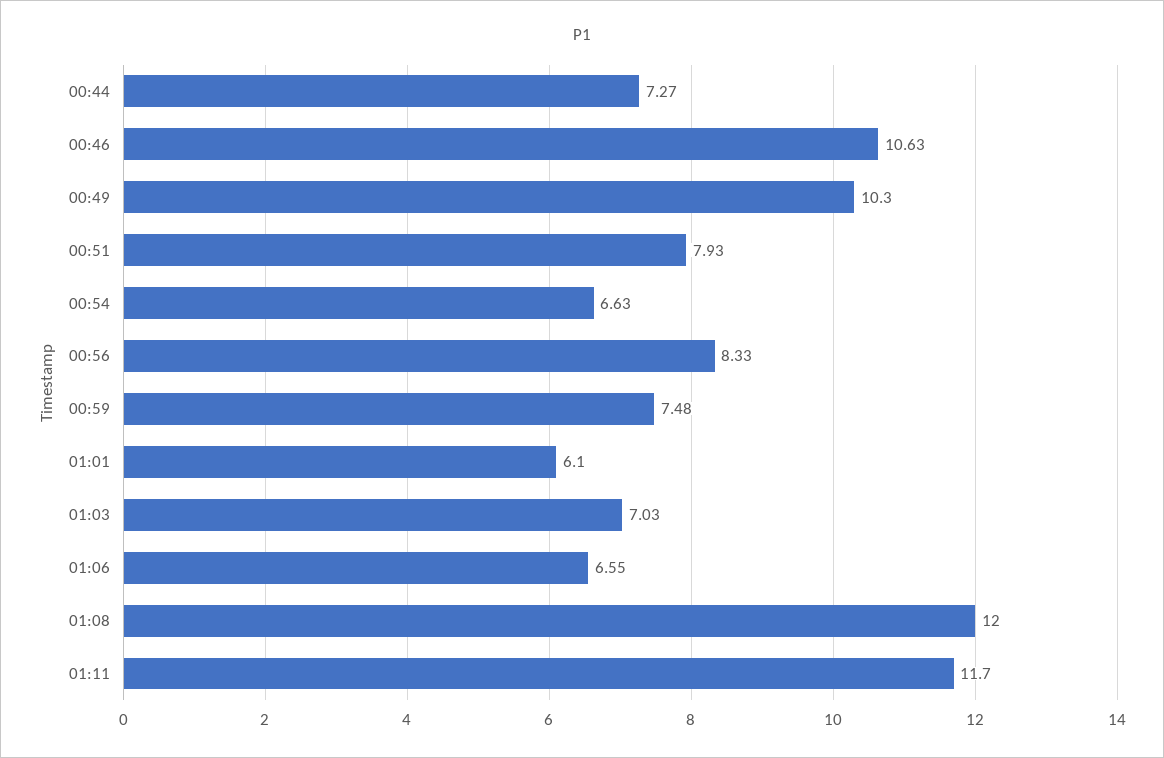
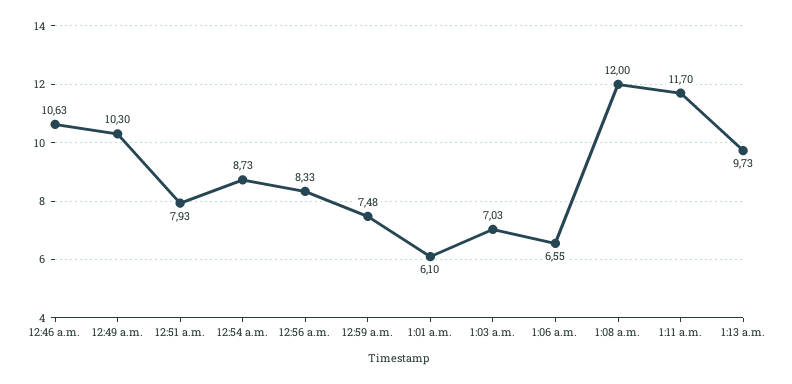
00:44: 7.27 -> none
00:54: 6.63 -> 8.73
1:13 a.m.: none -> 9.73

